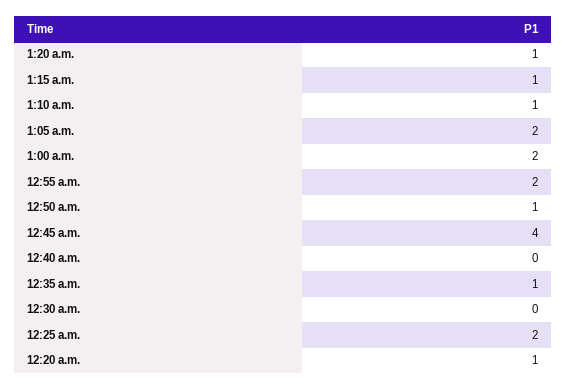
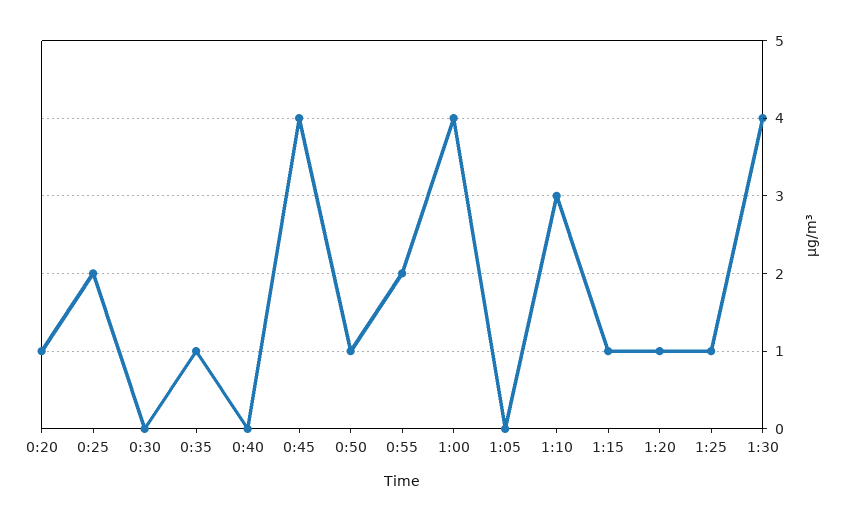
1:10 a.m.: 1 -> 3
1:05 a.m.: 2 -> 0
1:00 a.m.: 2 -> 4
1:25: none -> 1
1:30: none -> 4

